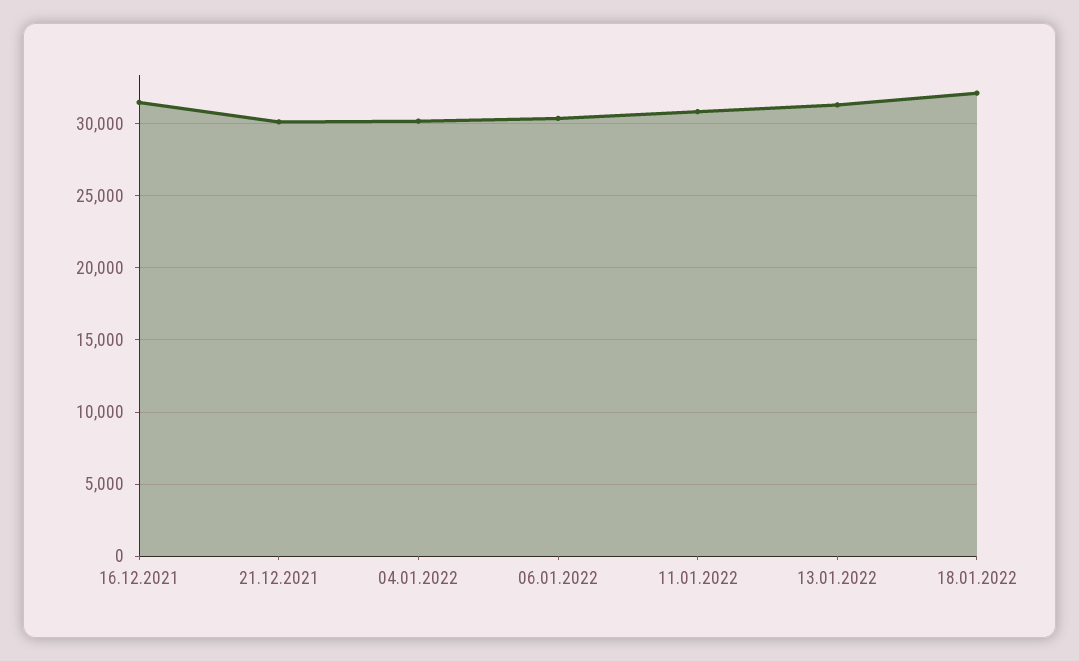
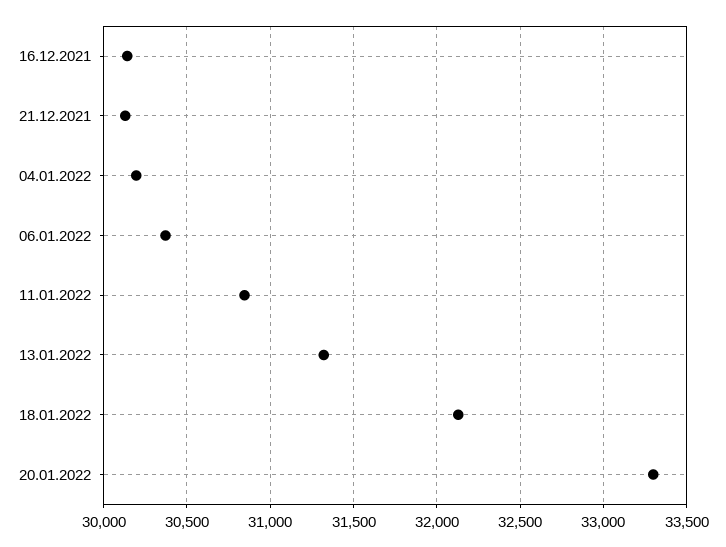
16.12.2021: 31500 -> 30150
20.01.2022: none -> 33300

